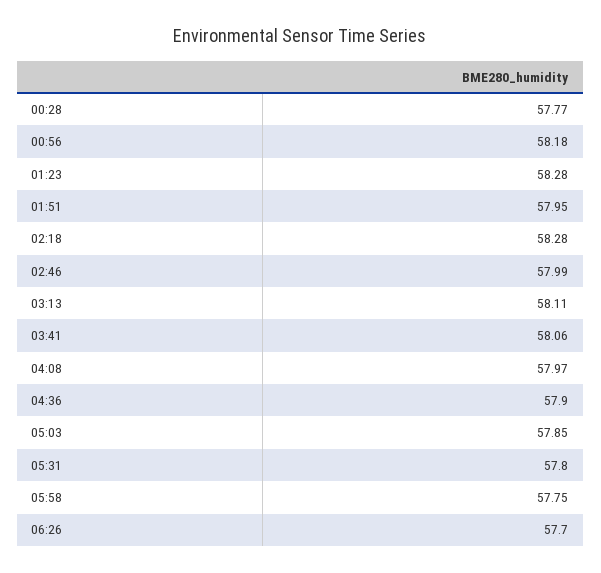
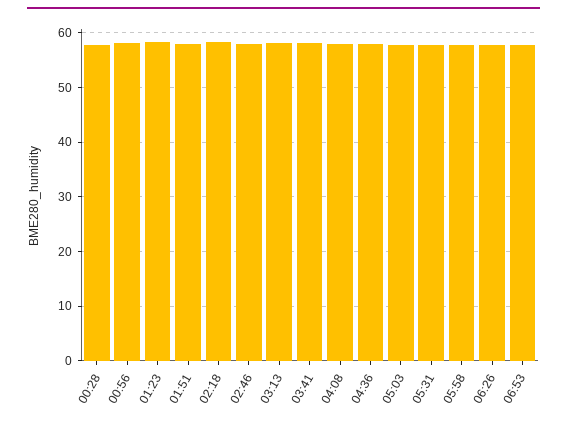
06:53: none -> 58

